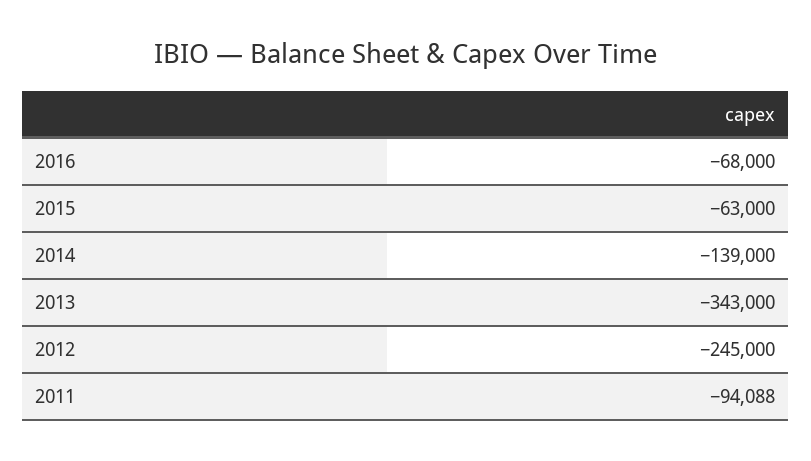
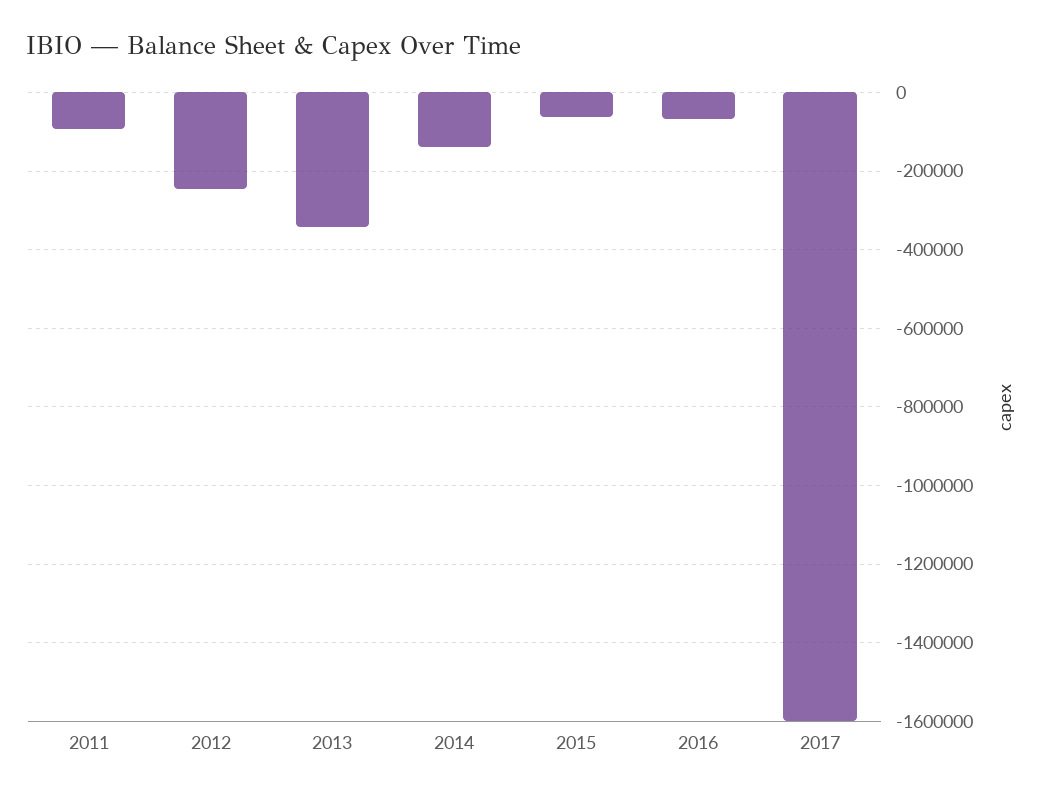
2017: none -> -1600000

